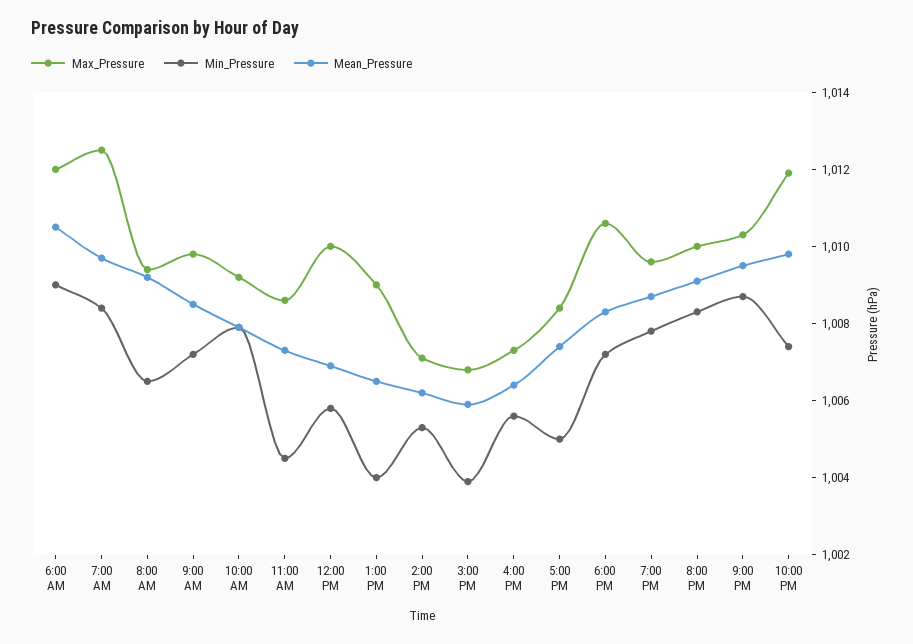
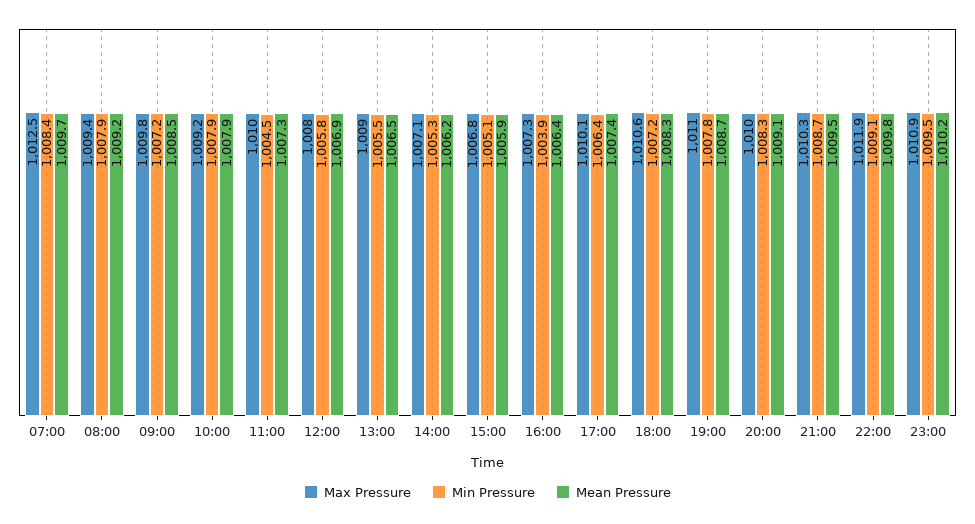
Max_Pressure, 6:00 AM: 1012 -> none
Min_Pressure, 6:00 AM: 1009 -> none
Mean_Pressure, 6:00 AM: 1010.5 -> none
Min_Pressure, 8:00 AM: 1006.5 -> 1007.9
Max_Pressure, 11:00 AM: 1008.5 -> 1010
Max_Pressure, 12:00 PM: 1010 -> 1008
Min_Pressure, 1:00 PM: 1004 -> 1005.5
Min_Pressure, 3:00 PM: 1004 -> 1005.1
Min_Pressure, 4:00 PM: 1005.5 -> 1003.9
Max_Pressure, 5:00 PM: 1008.5 -> 1010.1
Min_Pressure, 5:00 PM: 1005 -> 1006.4
Max_Pressure, 7:00 PM: 1009.5 -> 1011
Min_Pressure, 10:00 PM: 1007.5 -> 1009.1
Max_Pressure, 23:00: none -> 1010.9
Min_Pressure, 23:00: none -> 1009.5
Mean_Pressure, 23:00: none -> 1010.2

